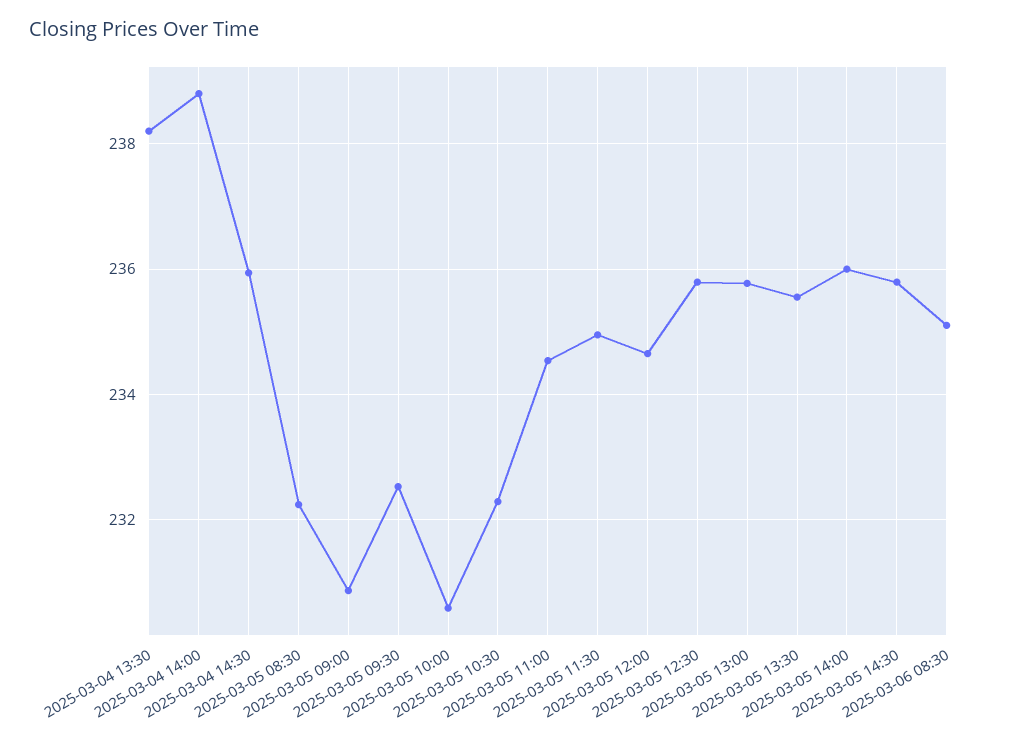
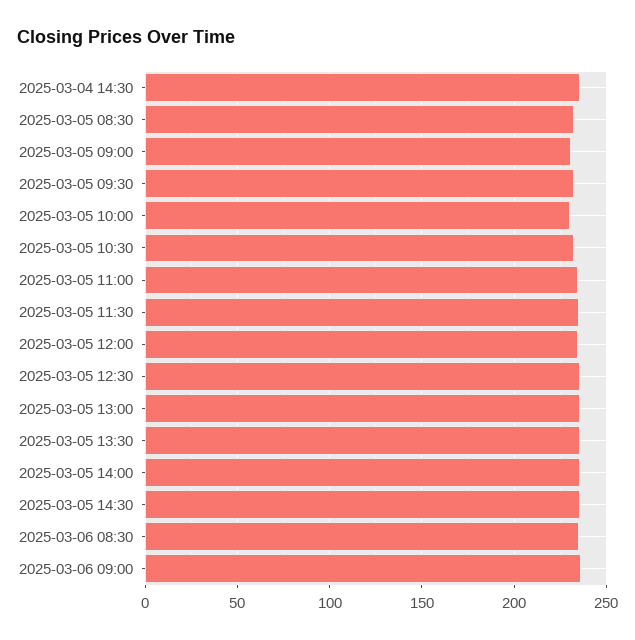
2025-03-04 13:30: 238.2 -> none
2025-03-04 14:00: 238.8 -> none
2025-03-06 09:00: none -> 235

